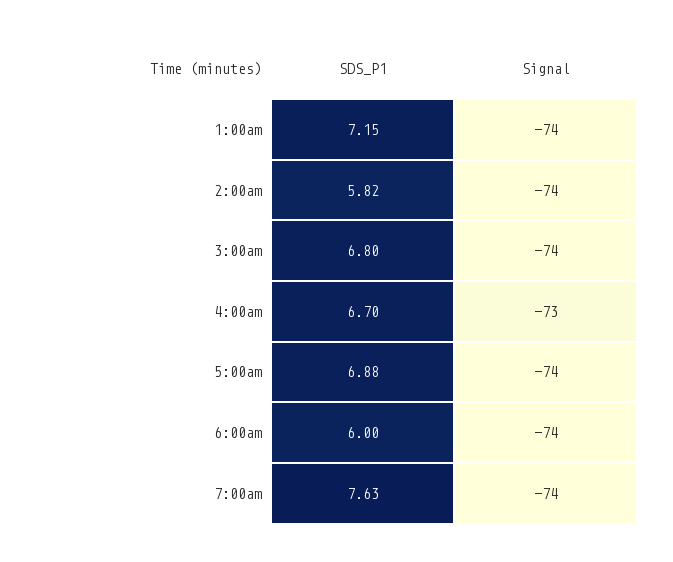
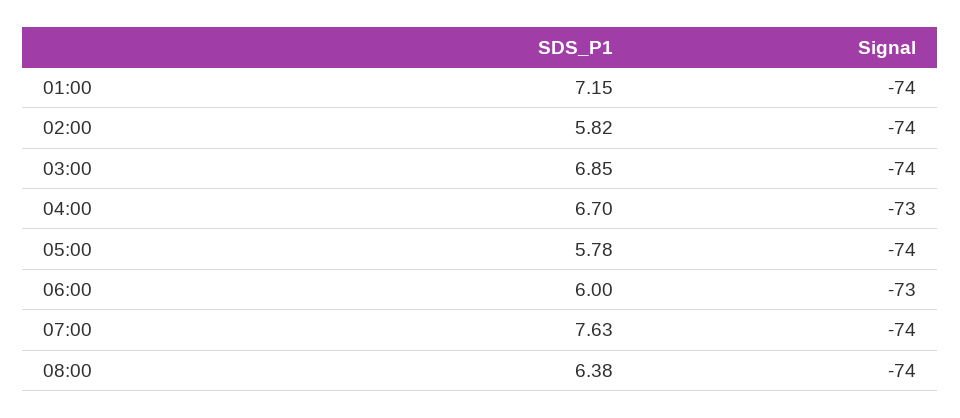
SDS_P1, 3:00am: 6.8 -> 6.85
SDS_P1, 5:00am: 6.88 -> 5.78
Signal, 6:00am: -74 -> -73
SDS_P1, 08:00: none -> 6.38
Signal, 08:00: none -> -74

